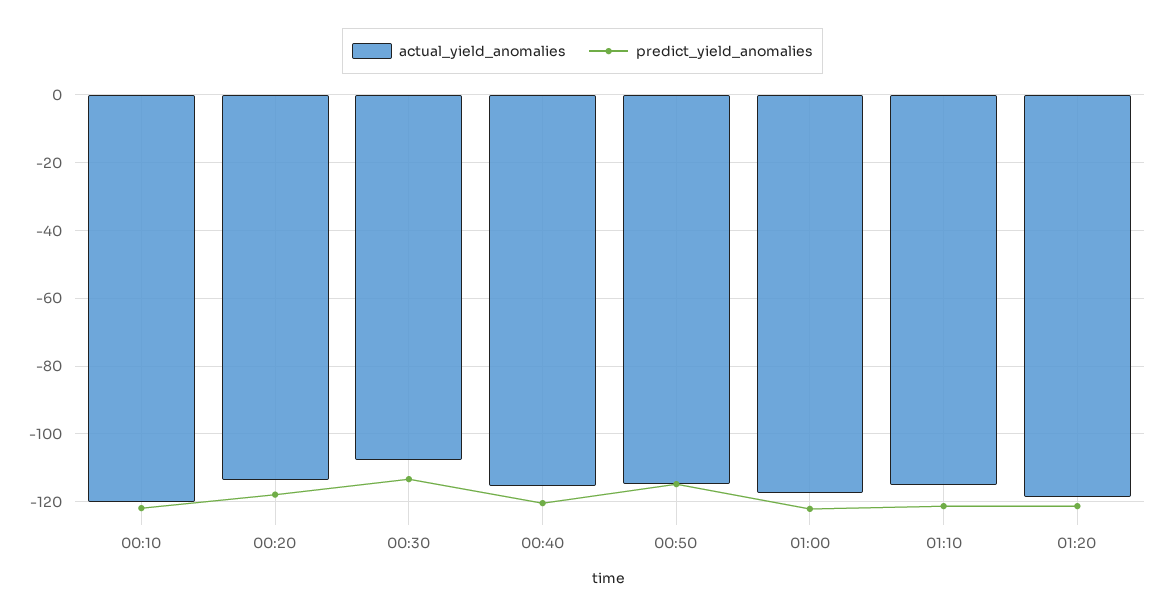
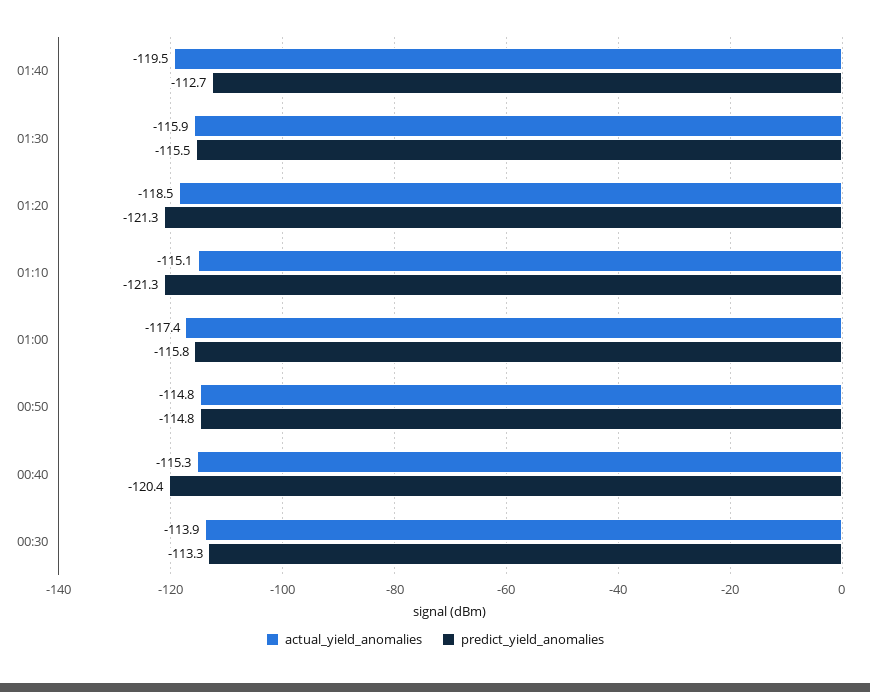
actual_yield_anomalies, 00:10: -120 -> none
predict_yield_anomalies, 00:10: -122 -> none
actual_yield_anomalies, 00:20: -114 -> none
predict_yield_anomalies, 00:20: -118 -> none
actual_yield_anomalies, 00:30: -108 -> -113.9
predict_yield_anomalies, 01:00: -122 -> -115.8
actual_yield_anomalies, 01:40: none -> -119.5
predict_yield_anomalies, 01:40: none -> -112.7
actual_yield_anomalies, 01:30: none -> -115.9
predict_yield_anomalies, 01:30: none -> -115.5

